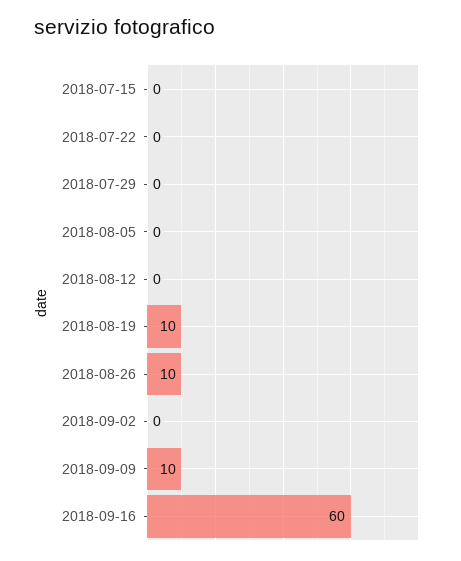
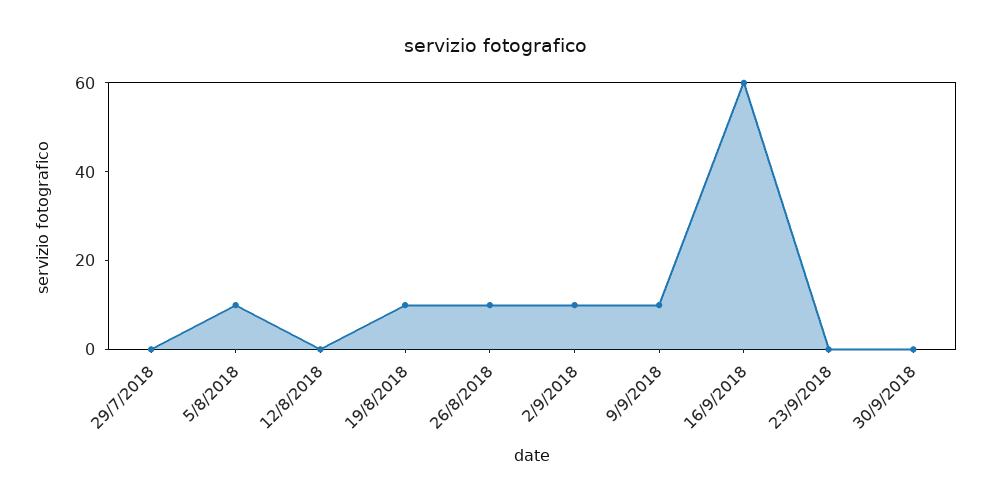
2018-07-15: 0 -> none
2018-07-22: 0 -> none
2018-08-05: 0 -> 10
2018-09-02: 0 -> 10
23/9/2018: none -> 0
30/9/2018: none -> 0

